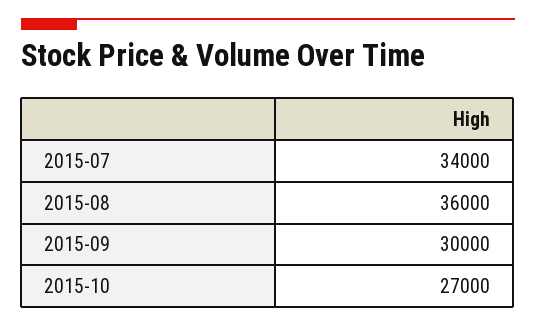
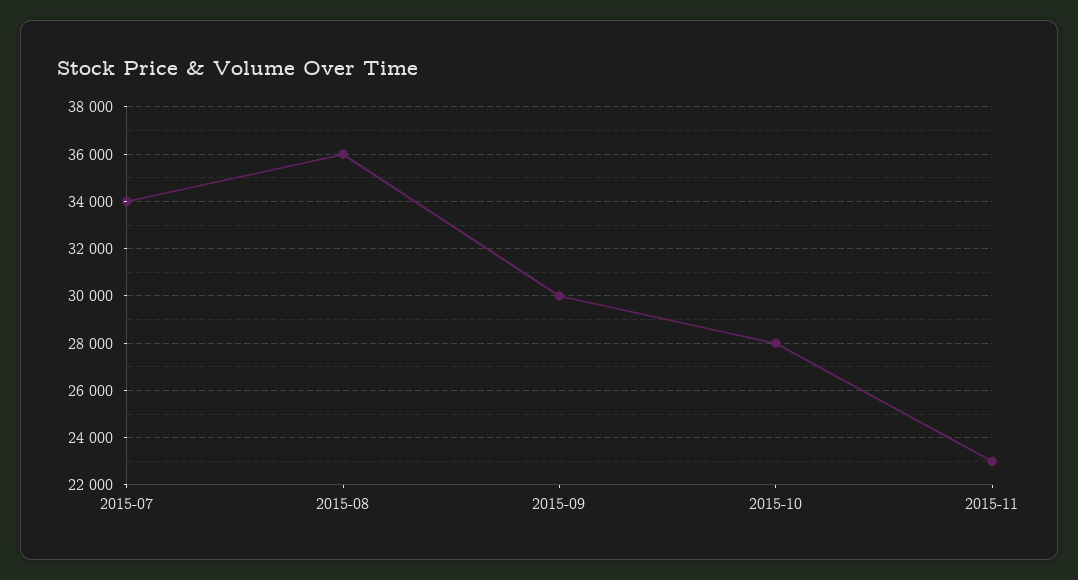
2015-10: 27000 -> 28000
2015-11: none -> 23000

